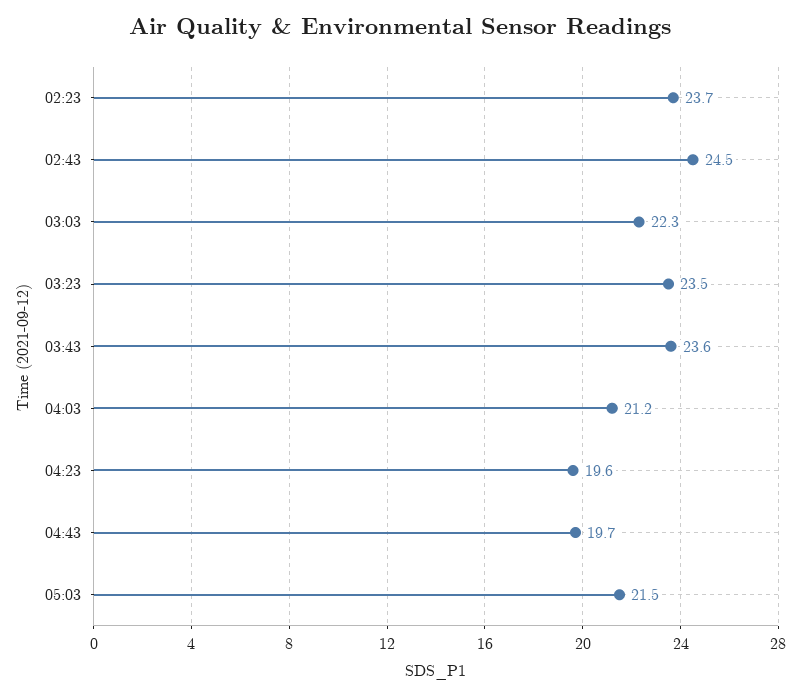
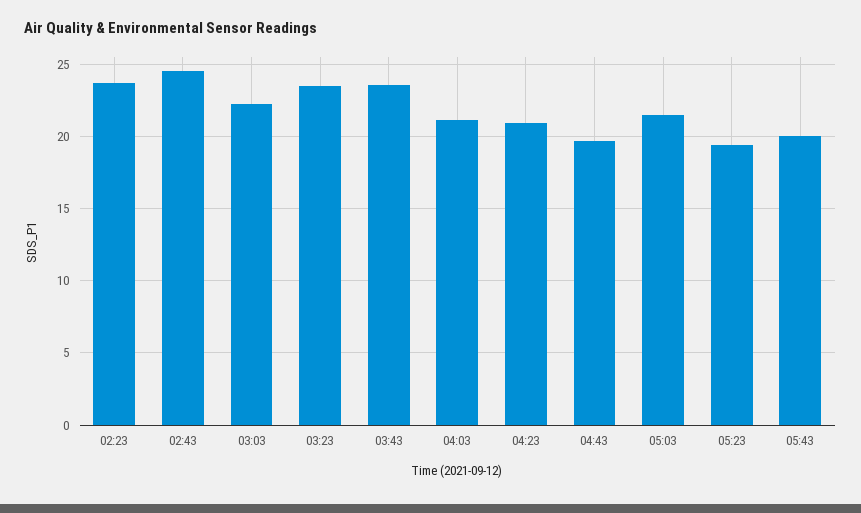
04:23: 19.6 -> 21
05:23: none -> 19.5
05:43: none -> 20

